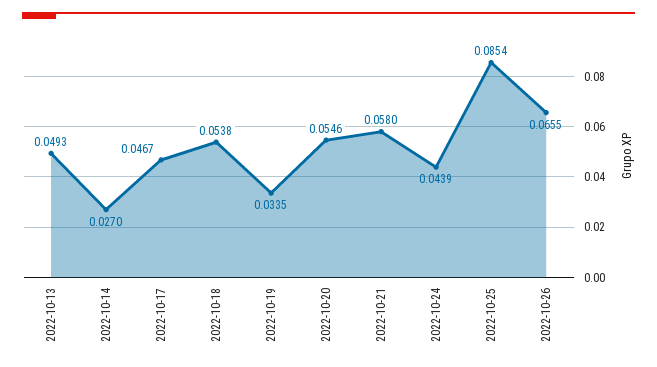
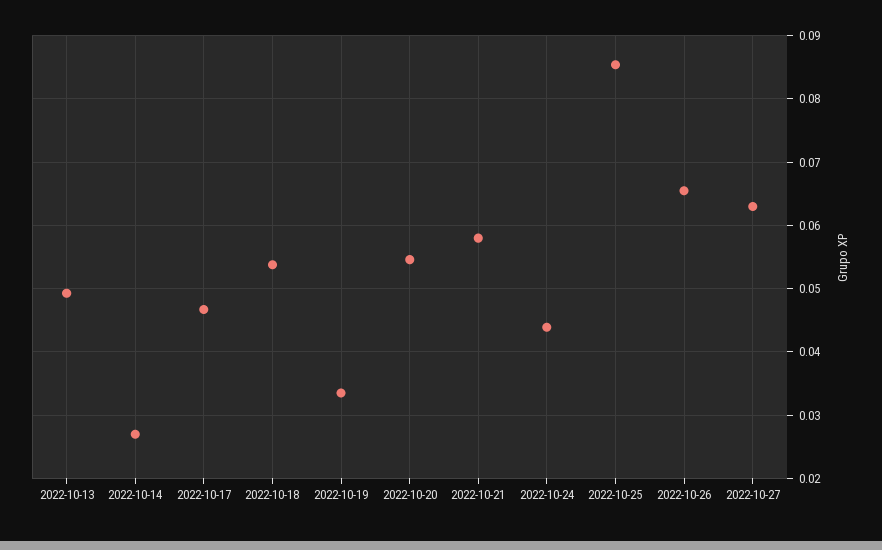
2022-10-27: none -> 0.063

